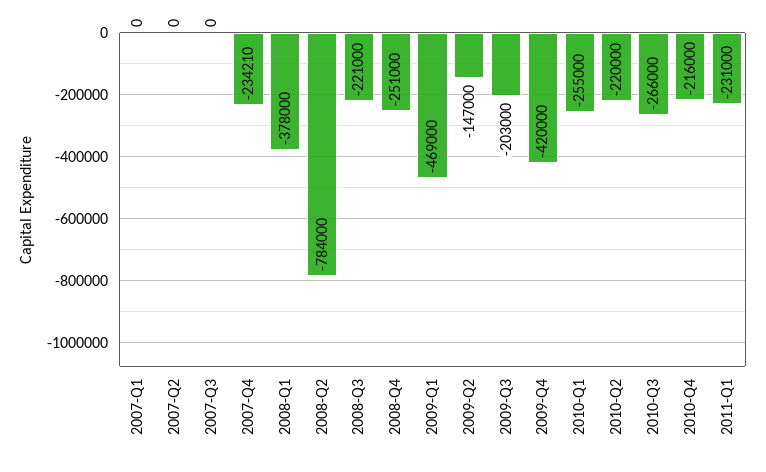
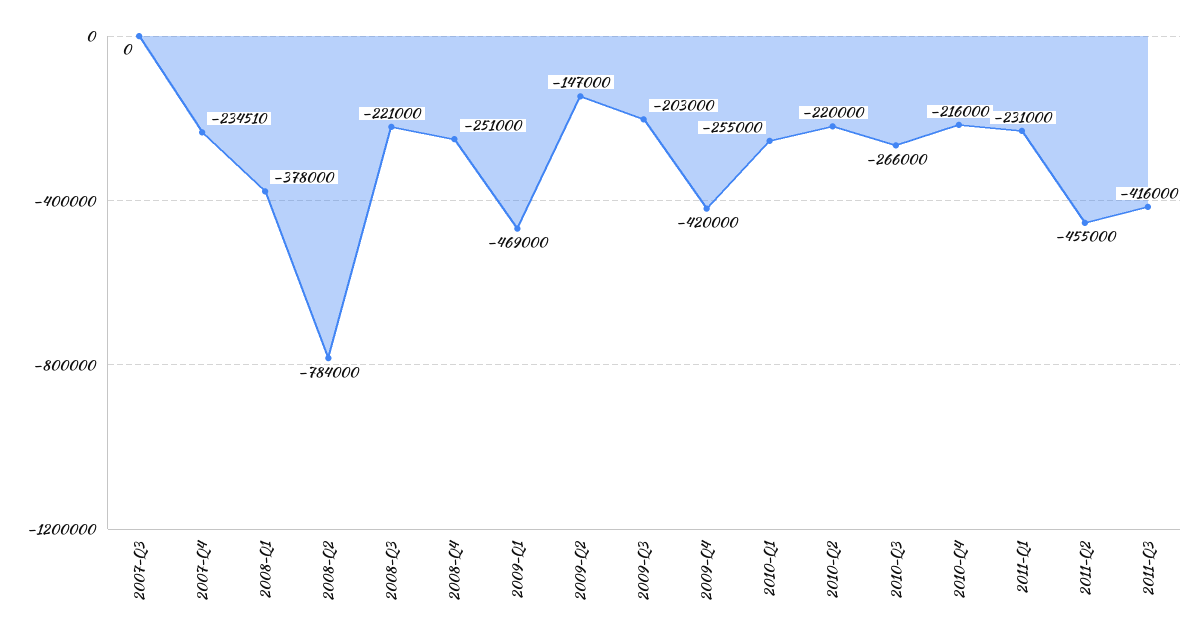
2007-Q1: 0 -> none
2007-Q2: 0 -> none
2007-Q4: -234210 -> -234510
2011-Q2: none -> -455000
2011-Q3: none -> -416000

